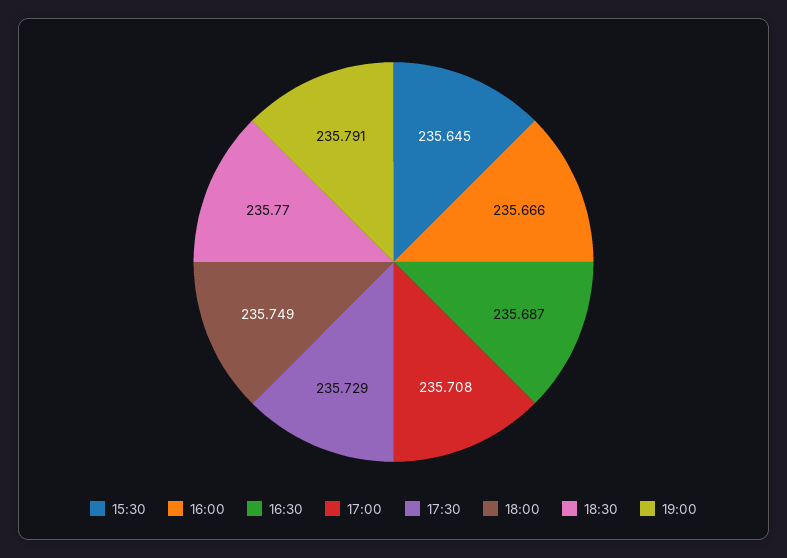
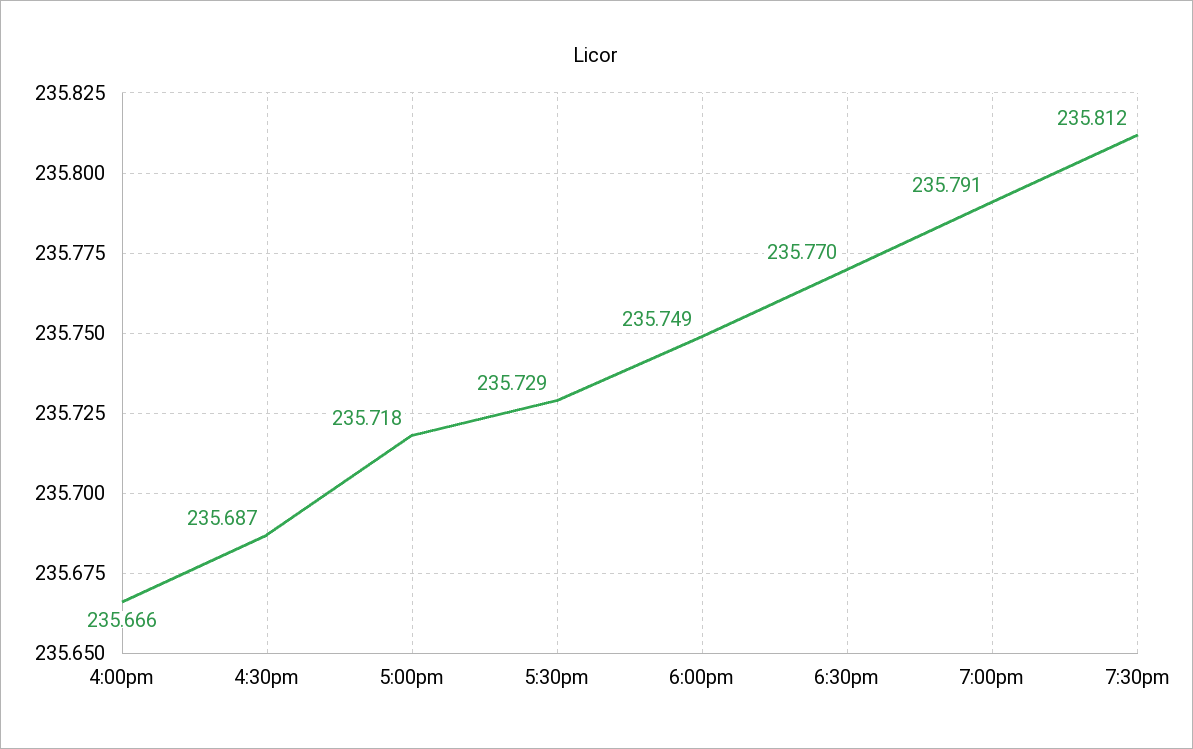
15:30: 235.645 -> none
17:00: 235.708 -> 235.718
7:30pm: none -> 235.812

